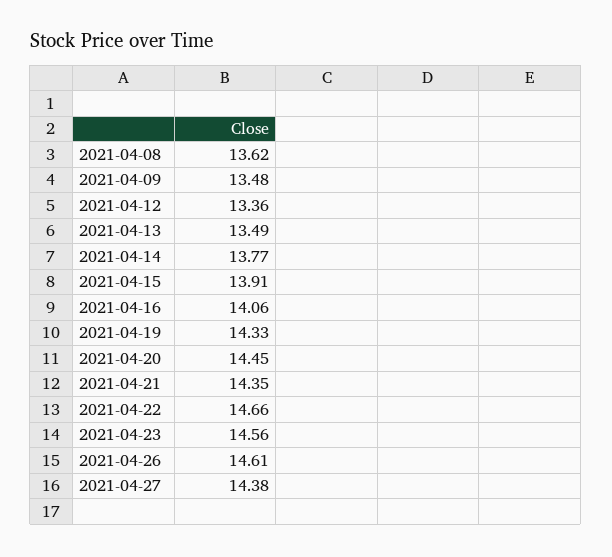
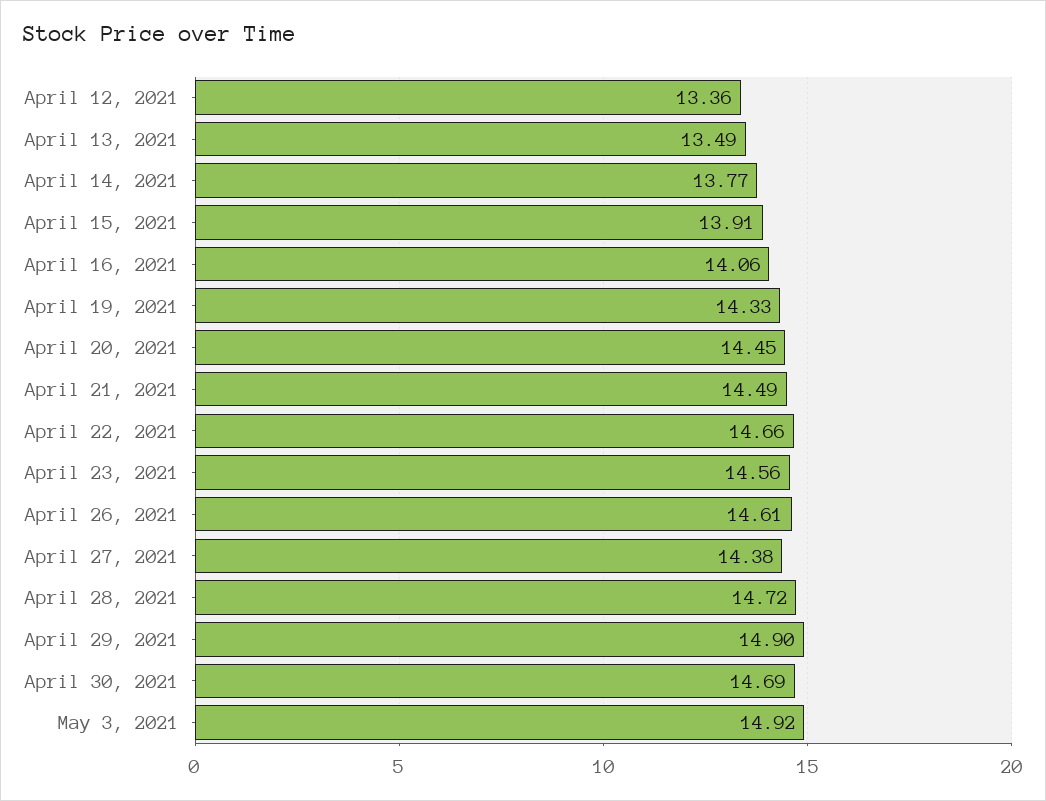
2021-04-08: 13.62 -> none
2021-04-09: 13.48 -> none
2021-04-21: 14.35 -> 14.49
April 28, 2021: none -> 14.72
April 29, 2021: none -> 14.9
April 30, 2021: none -> 14.69
May 3, 2021: none -> 14.92

